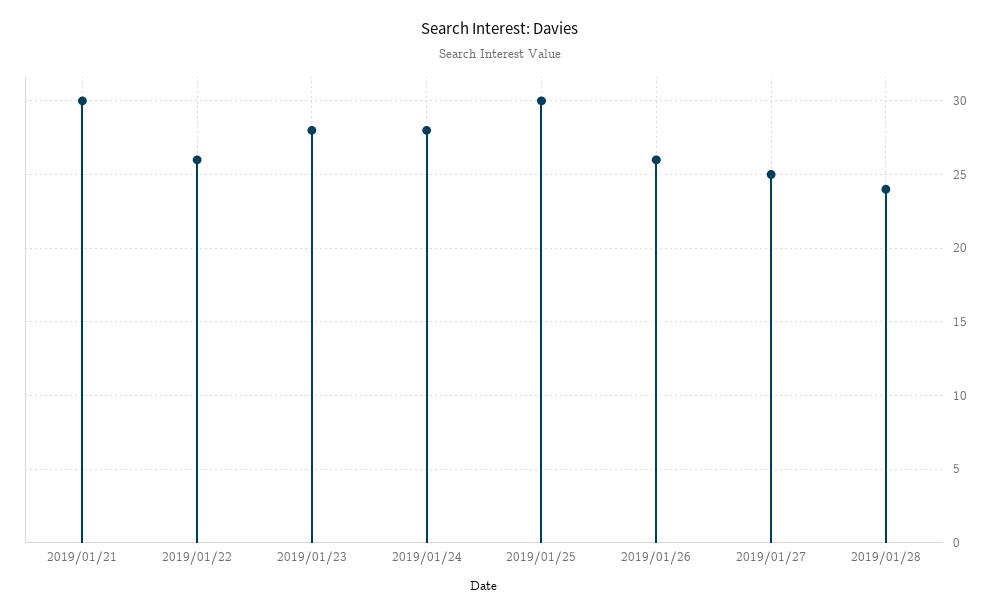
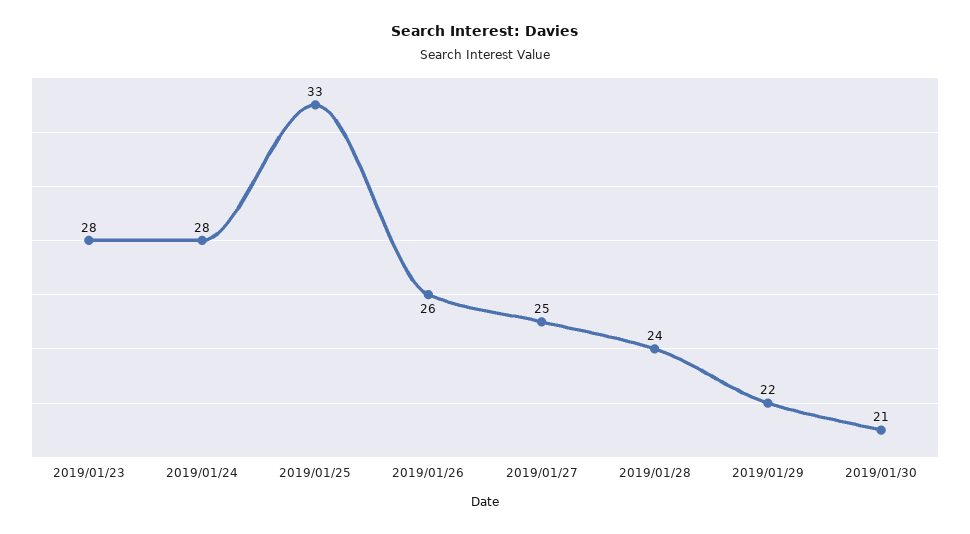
2019/01/21: 30 -> none
2019/01/22: 26 -> none
2019/01/25: 30 -> 33
2019/01/29: none -> 22
2019/01/30: none -> 21

